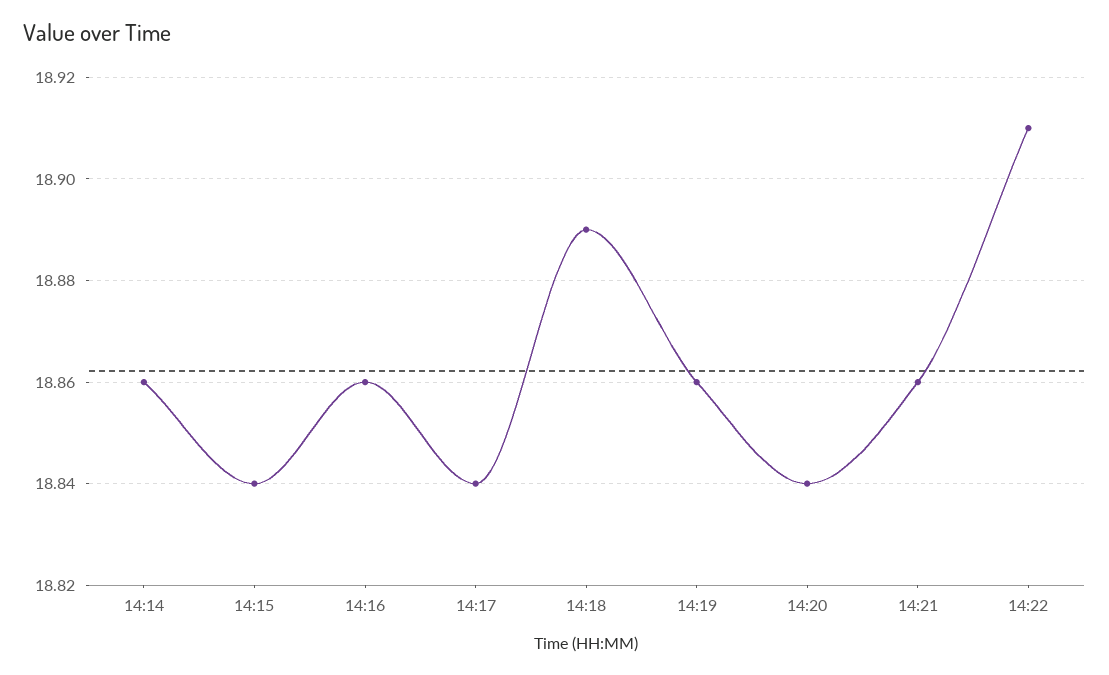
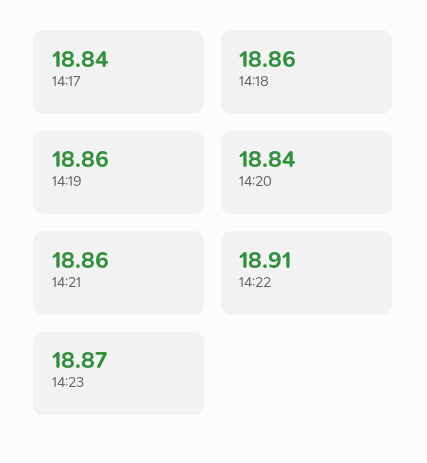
14:14: 18.86 -> none
14:15: 18.84 -> none
14:16: 18.86 -> none
14:18: 18.89 -> 18.86
14:23: none -> 18.87

